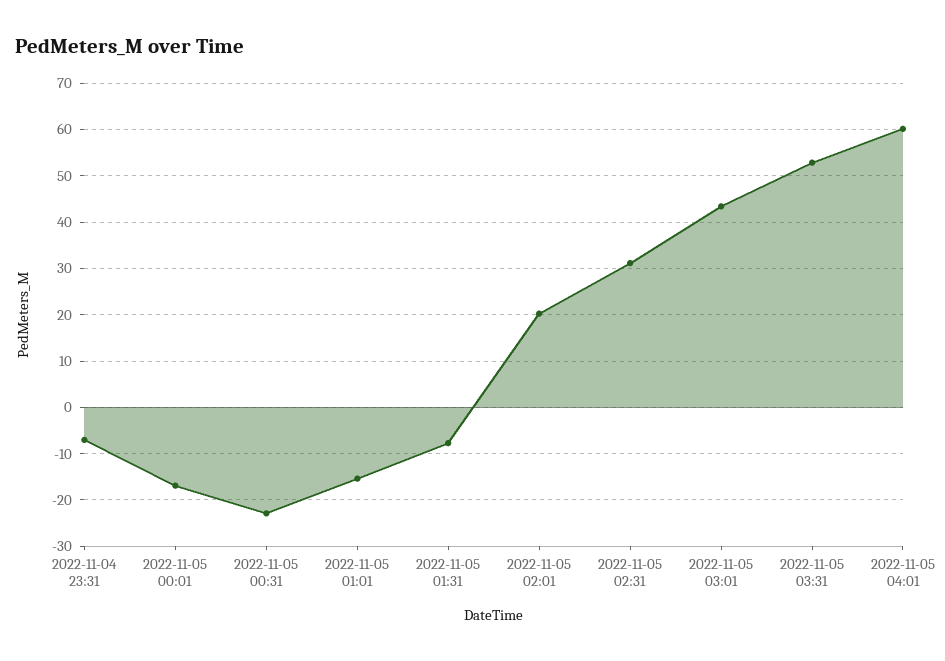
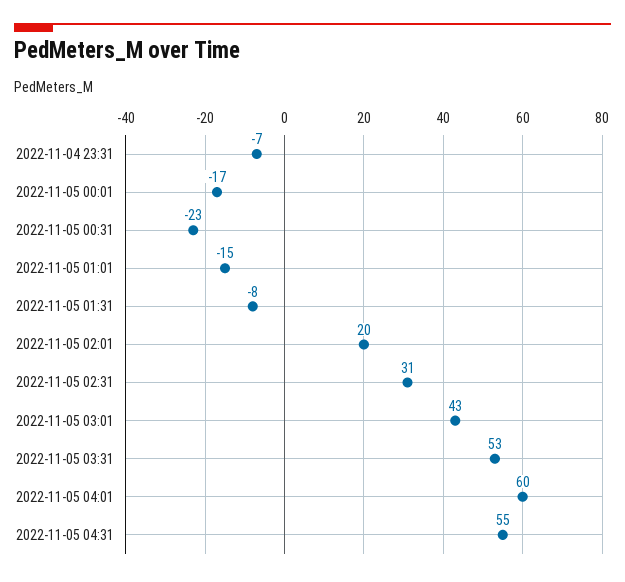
2022-11-05 04:31: none -> 55

